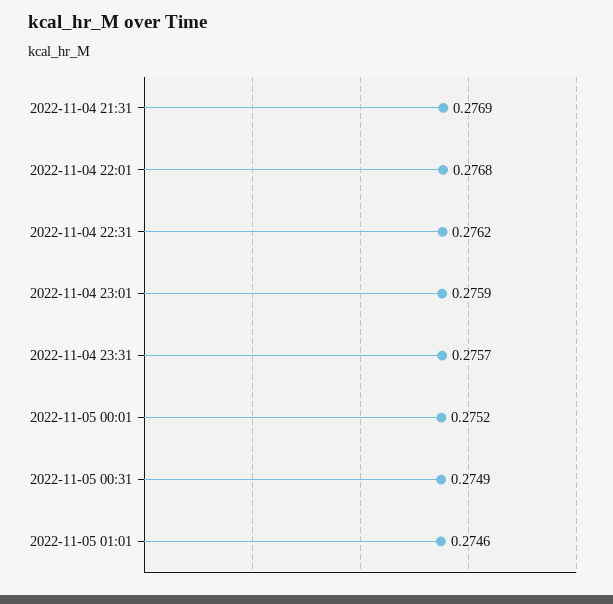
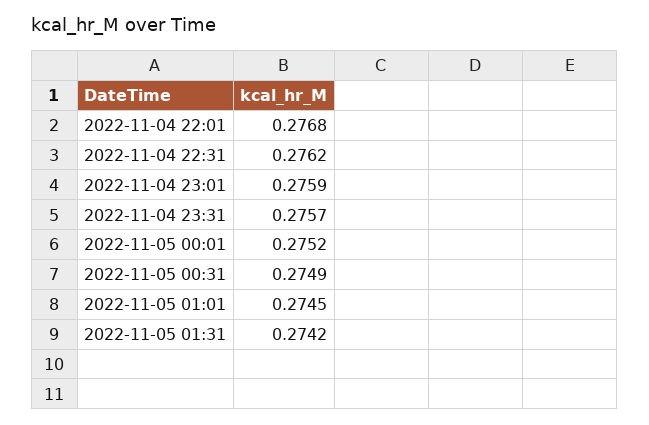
2022-11-04 21:31: 0.2769 -> none
2022-11-05 01:01: 0.2746 -> 0.2745
2022-11-05 01:31: none -> 0.2742

